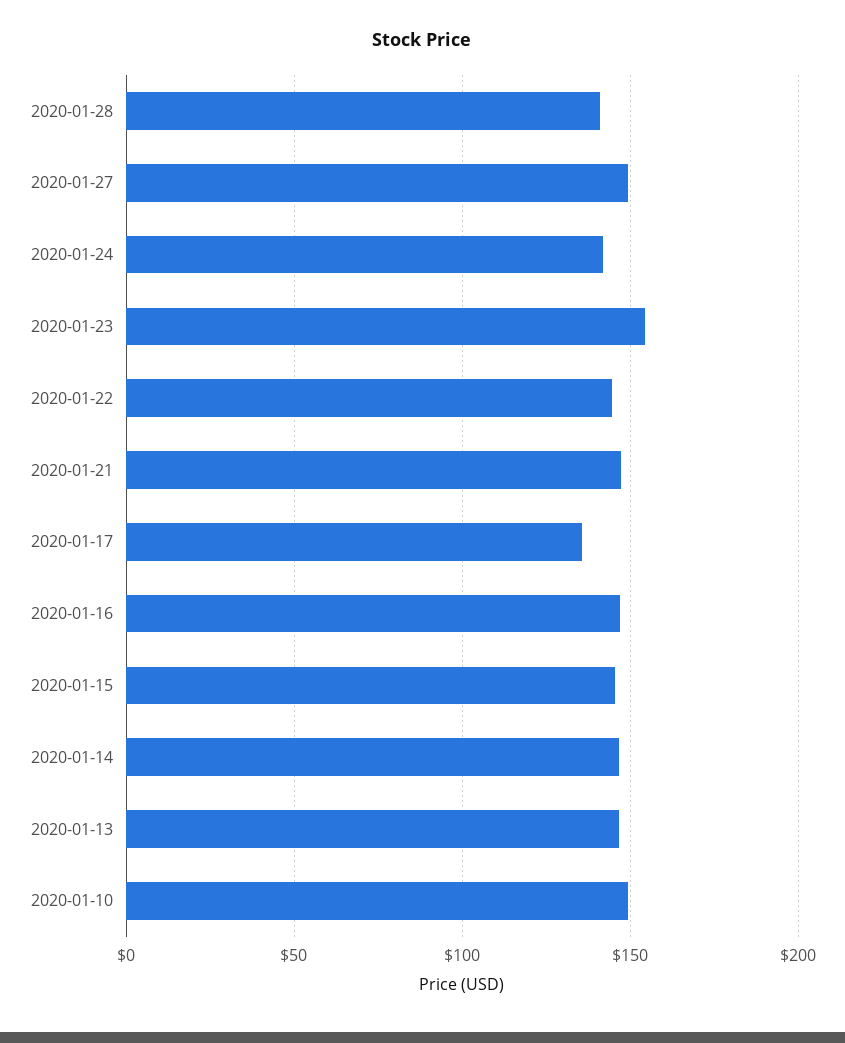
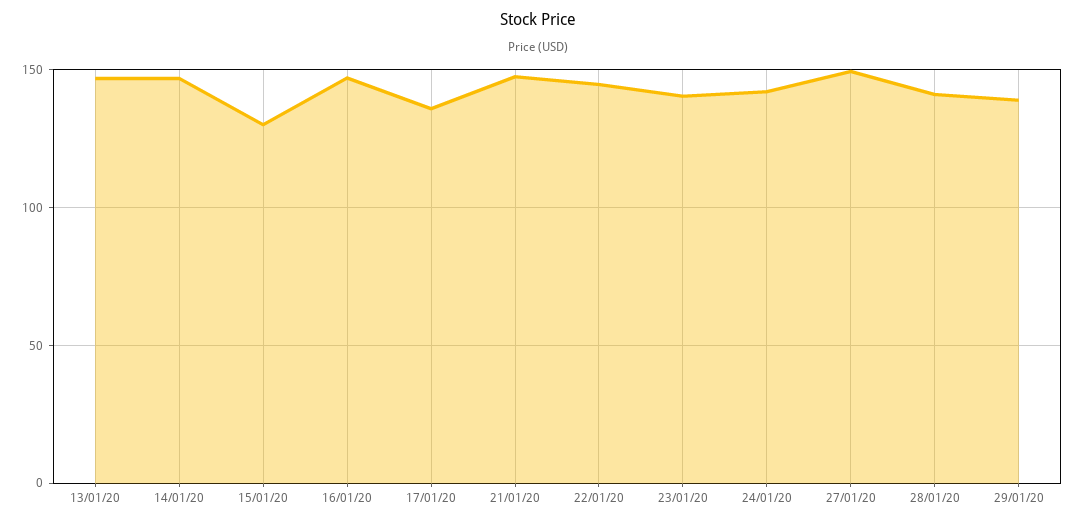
2020-01-23: 155 -> 140
2020-01-15: 145 -> 130
2020-01-10: 150 -> none
29/01/20: none -> 140

